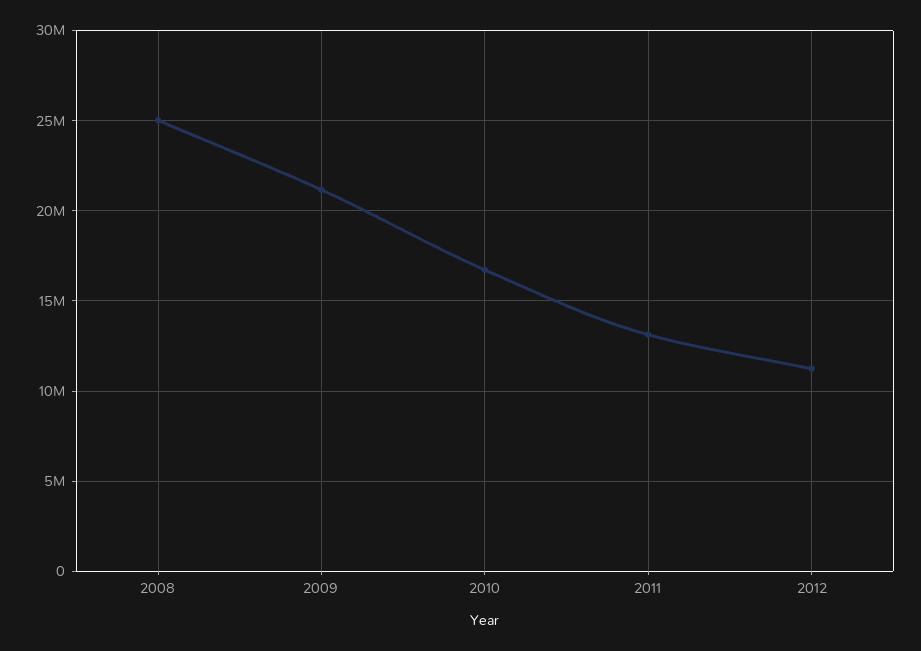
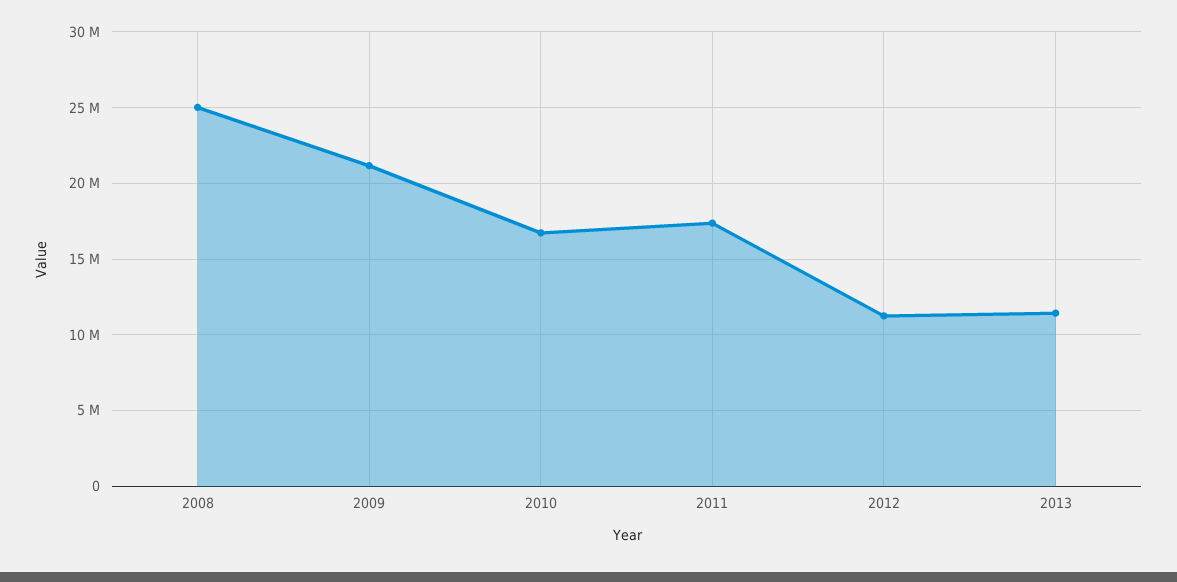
2011: 13000000 -> 17500000
2013: none -> 11500000

